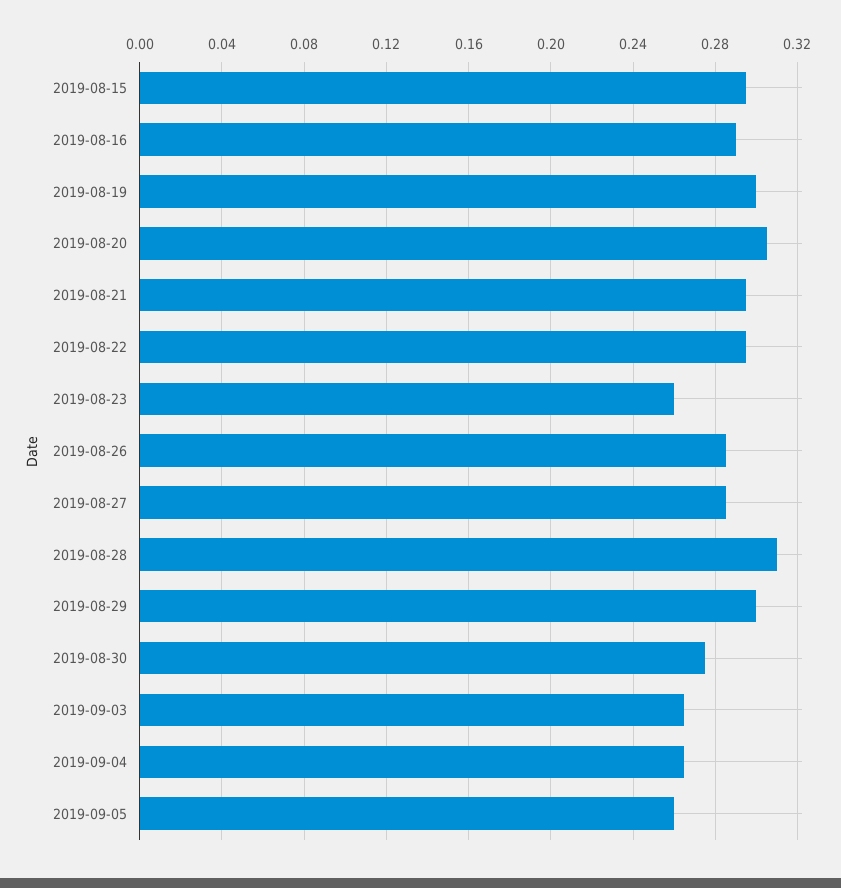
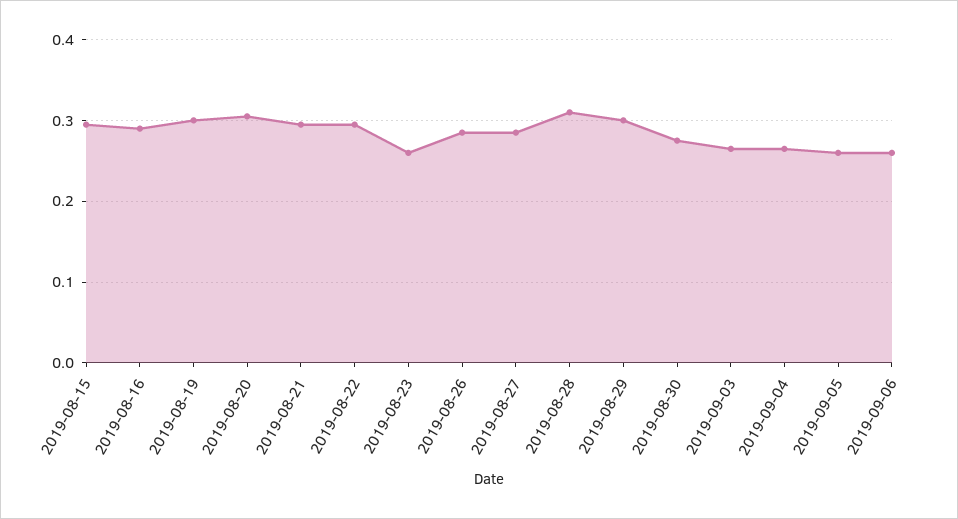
2019-09-06: none -> 0.26

